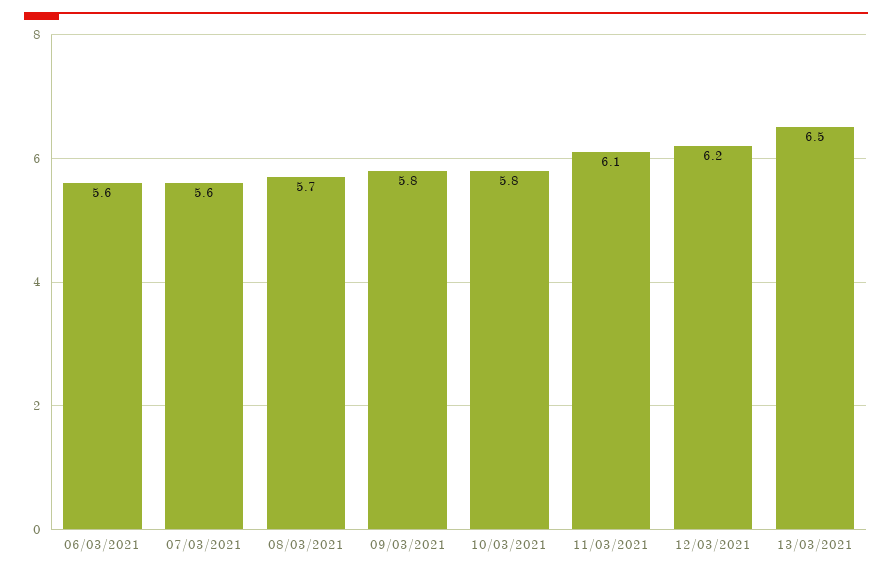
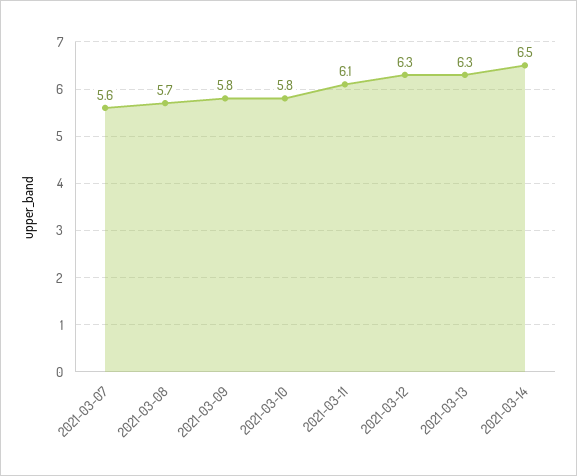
06/03/2021: 5.6 -> none
12/03/2021: 6.2 -> 6.3
13/03/2021: 6.5 -> 6.3
2021-03-14: none -> 6.5

